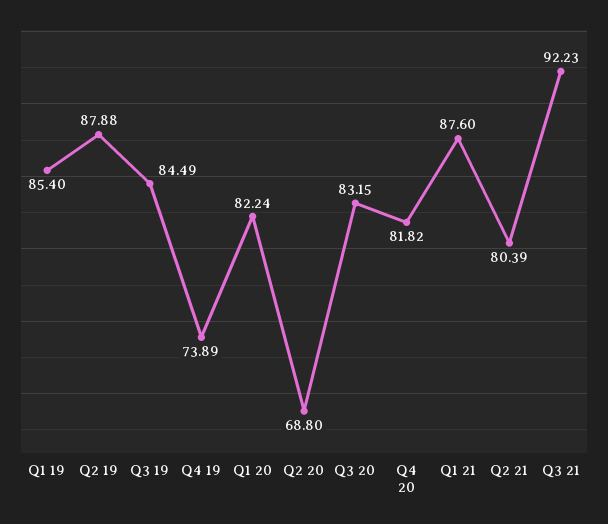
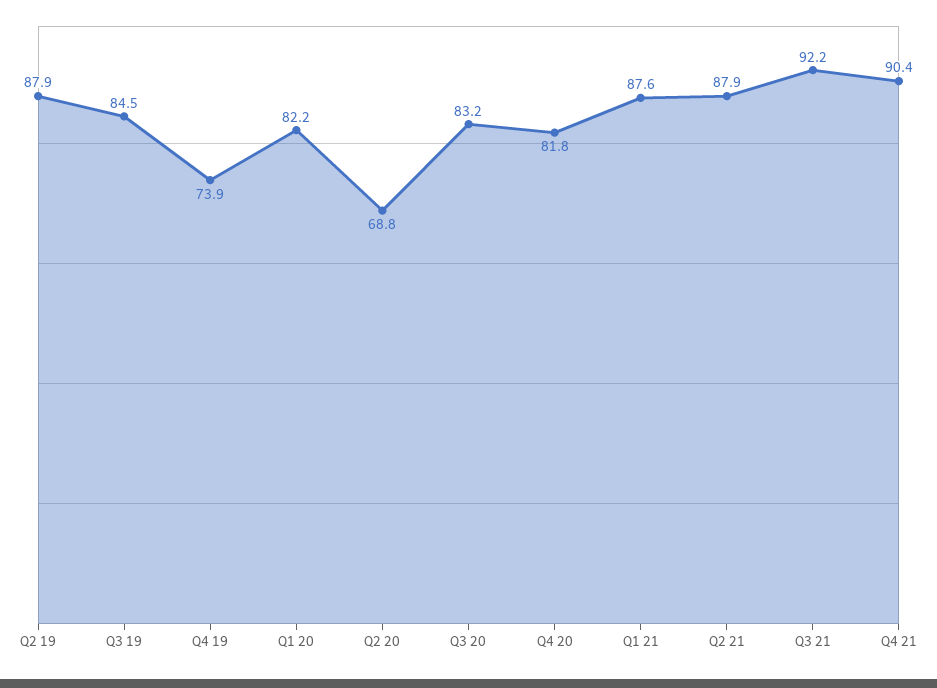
Q1 19: 85.4 -> none
Q2 21: 80.39 -> 87.9
Q4 21: none -> 90.4

